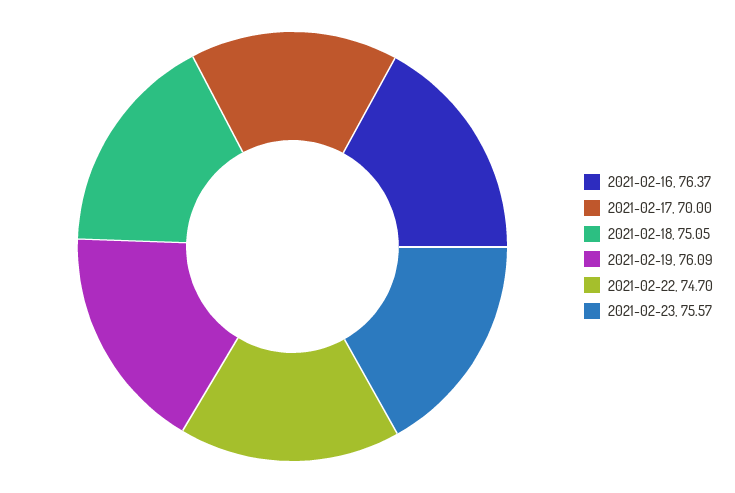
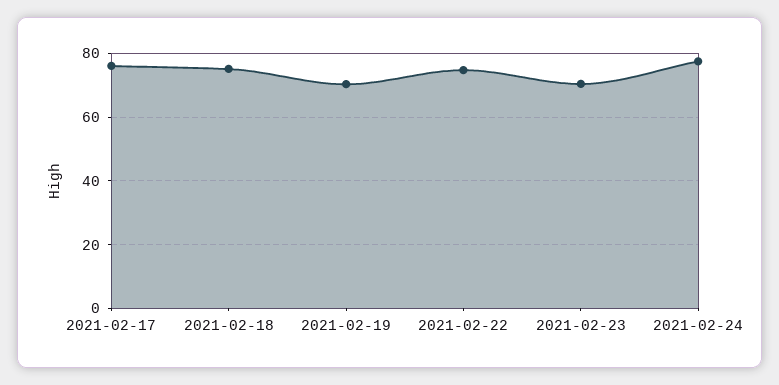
2021-02-16: 76.37 -> none
2021-02-17: 70 -> 76
2021-02-19: 76.09 -> 70
2021-02-23: 75.57 -> 70
2021-02-24: none -> 78

